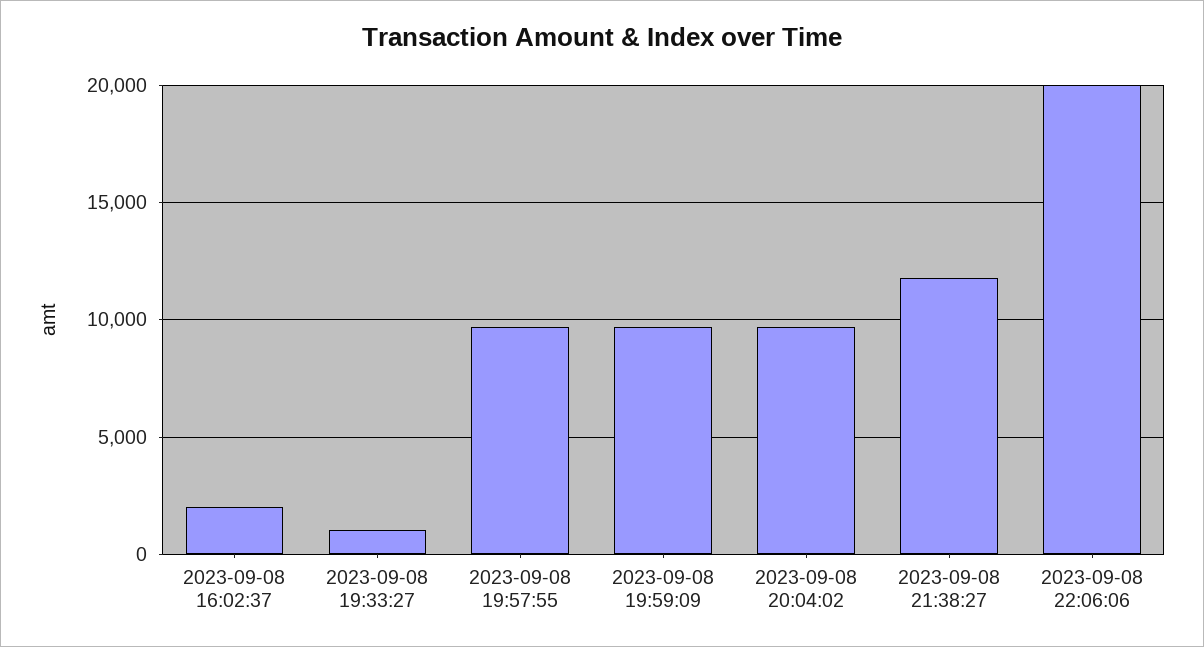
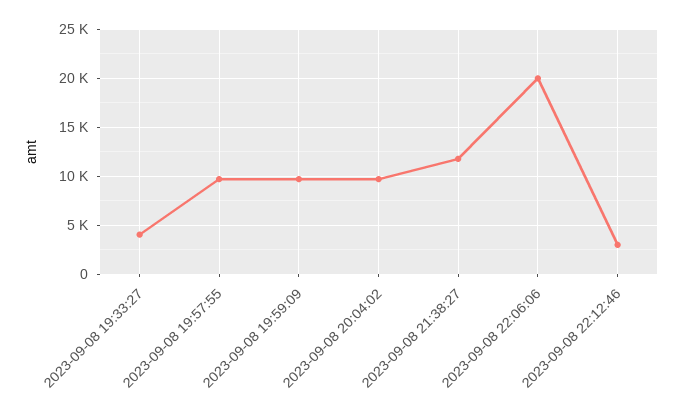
2023-09-08 16:02:37: 2000 -> none
2023-09-08 19:33:27: 1000 -> 4000
2023-09-08 22:12:46: none -> 3000

